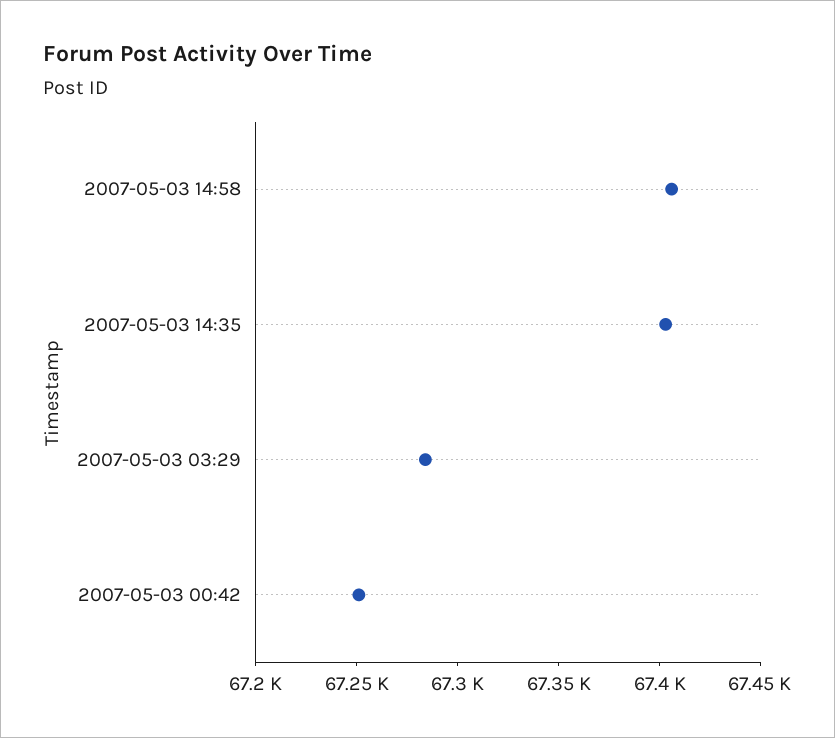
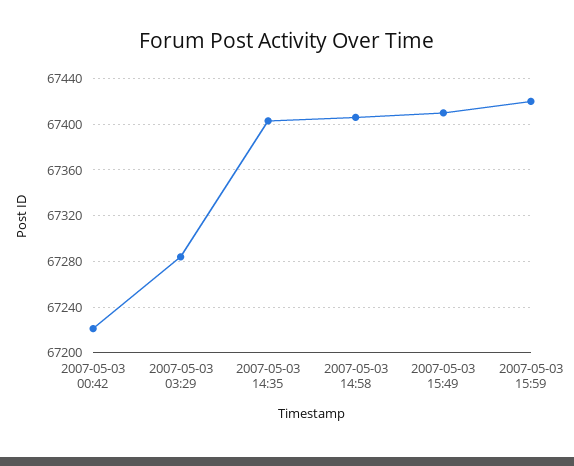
2007-05-03 00:42: 67250 -> 67220
2007-05-03 15:49: none -> 67410
2007-05-03 15:59: none -> 67420

